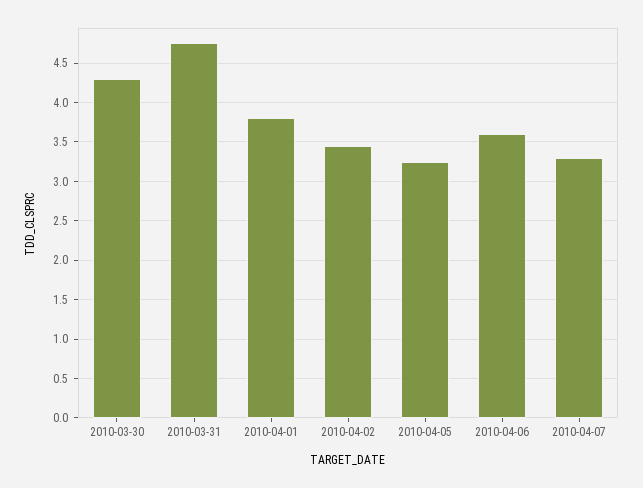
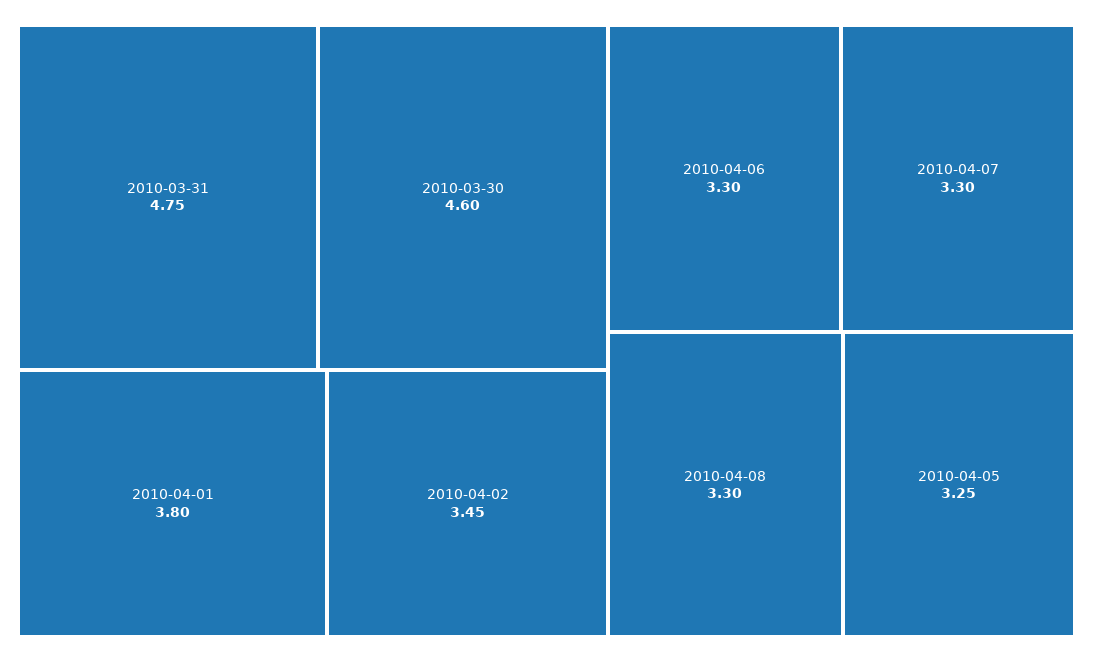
2010-03-30: 4.3 -> 4.6
2010-04-06: 3.6 -> 3.3
2010-04-08: none -> 3.3

